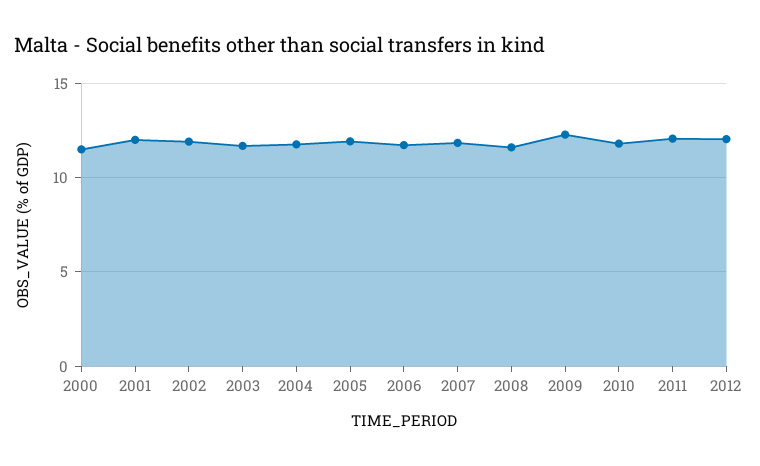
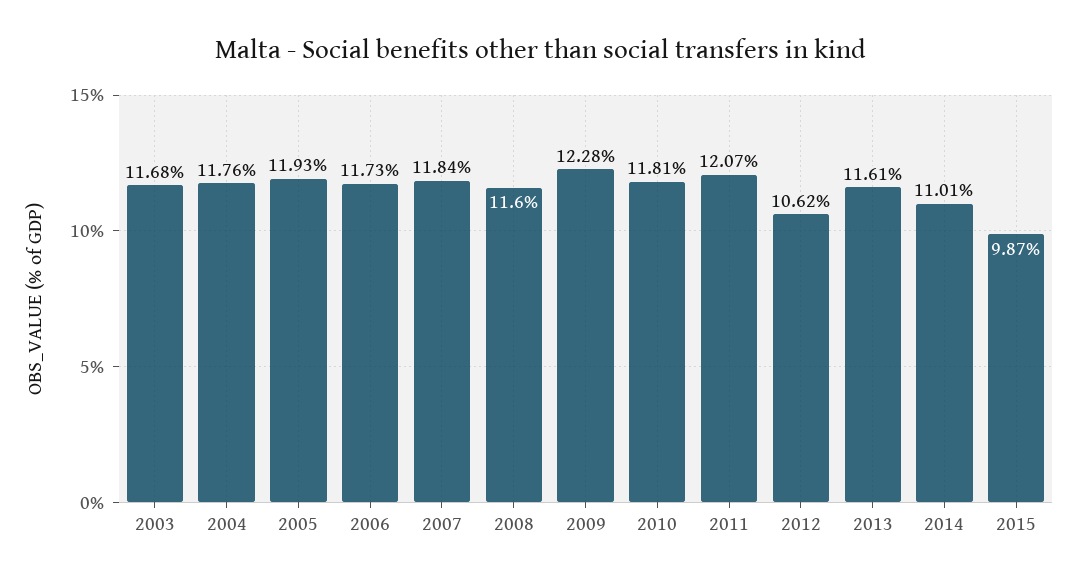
2000: 11.5 -> none
2001: 12 -> none
2002: 12 -> none
2012: 12 -> 10.62
2013: none -> 11.61
2014: none -> 11.01
2015: none -> 9.87

